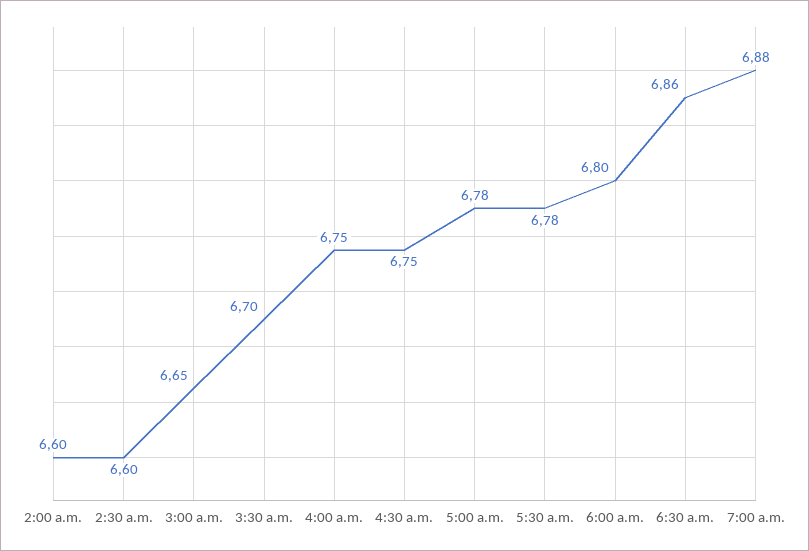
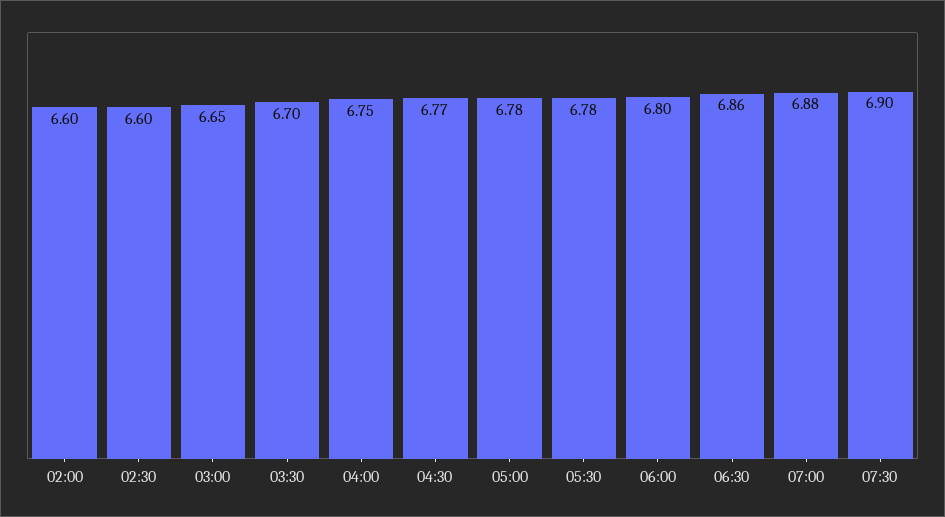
4:30 a.m.: 6.75 -> 6.77
07:30: none -> 6.9

